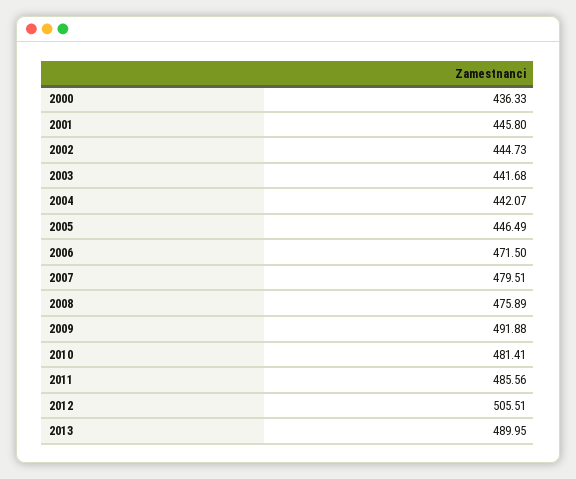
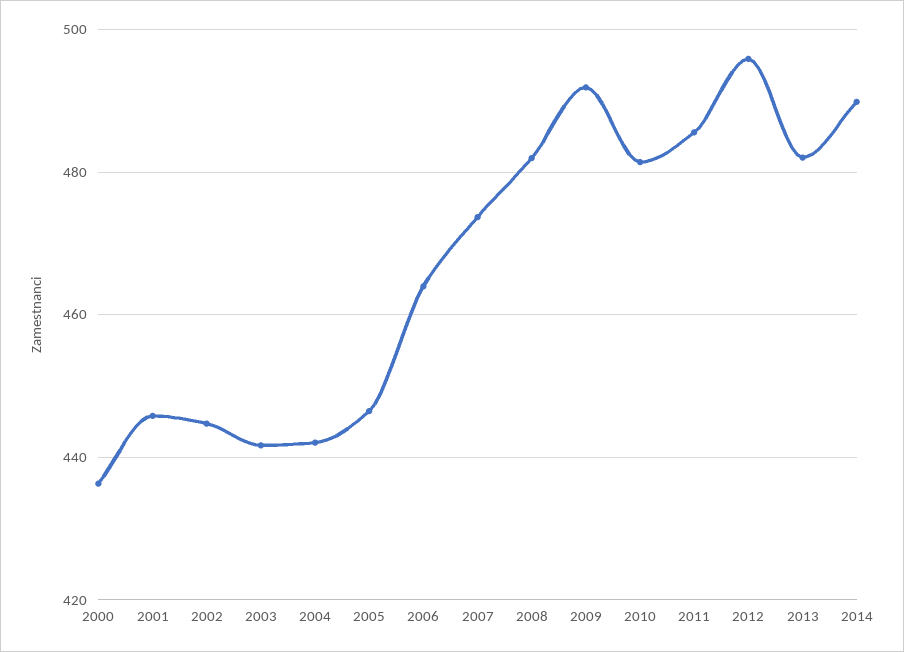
2006: 471.5 -> 464
2007: 479.51 -> 474
2008: 475.89 -> 482
2012: 505.51 -> 496
2013: 489.95 -> 482
2014: none -> 490

